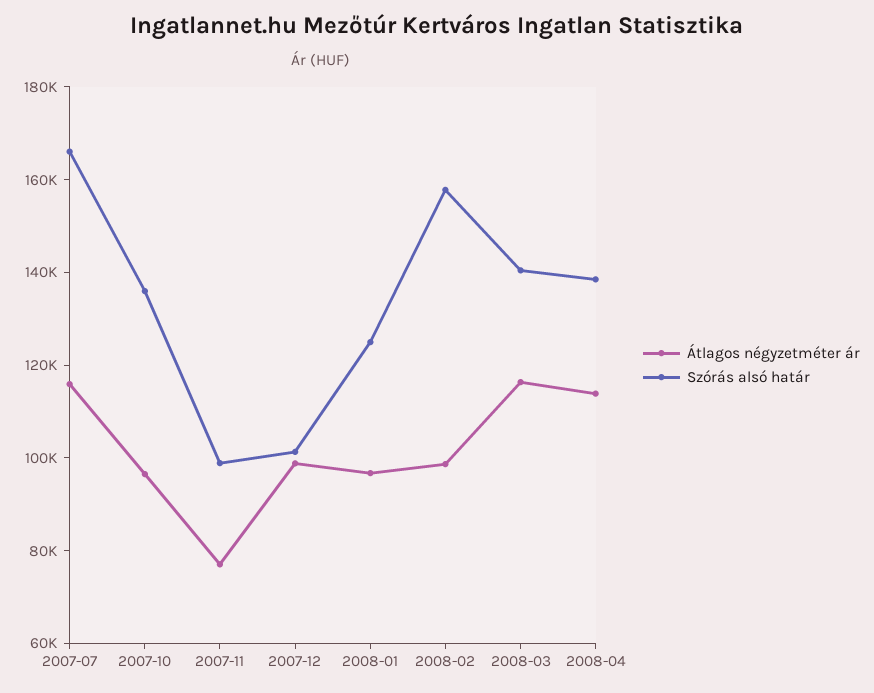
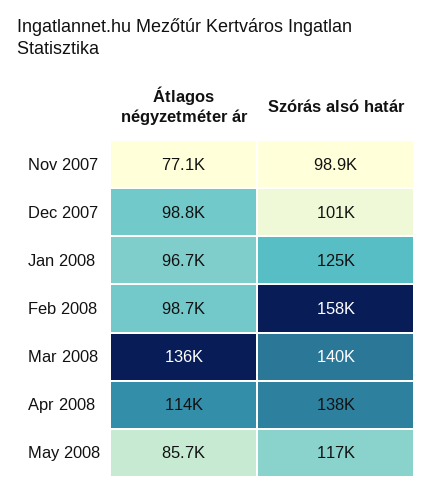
Átlagos négyzetméter ár, 2007-07: 115000 -> none
Szórás alsó határ, 2007-07: 165000 -> none
Átlagos négyzetméter ár, 2007-10: 95000 -> none
Szórás alsó határ, 2007-10: 135000 -> none
Átlagos négyzetméter ár, 2008-03: 115000 -> 136000
Átlagos négyzetméter ár, May 2008: none -> 85700
Szórás alsó határ, May 2008: none -> 117000

